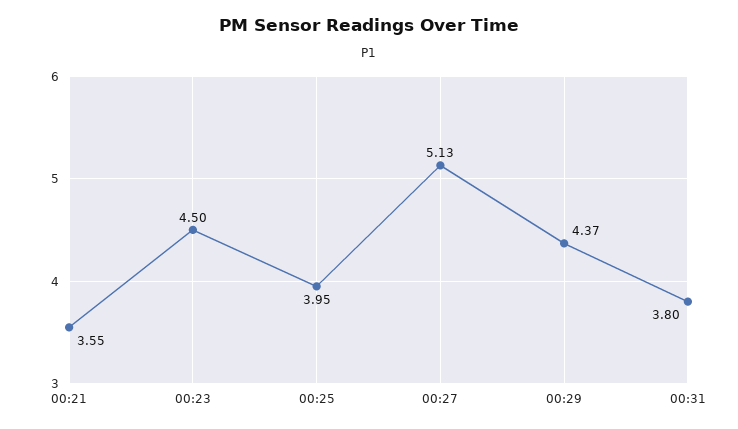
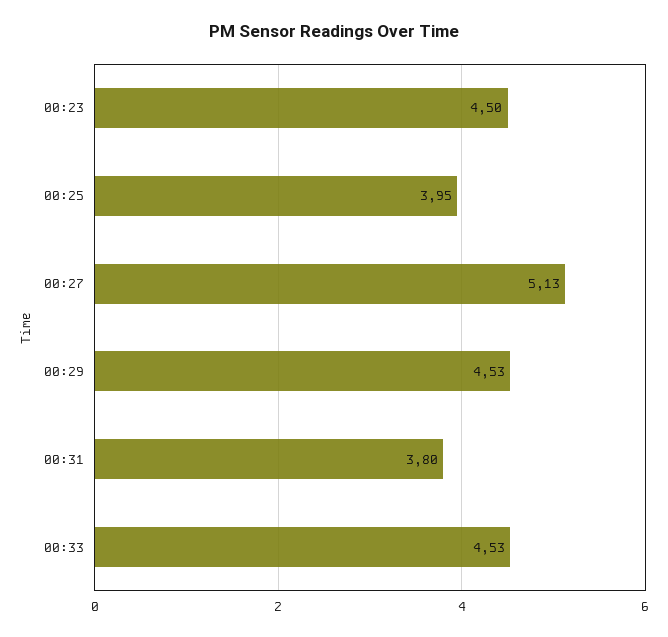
00:21: 3.55 -> none
00:29: 4.37 -> 4.53
00:33: none -> 4.53

